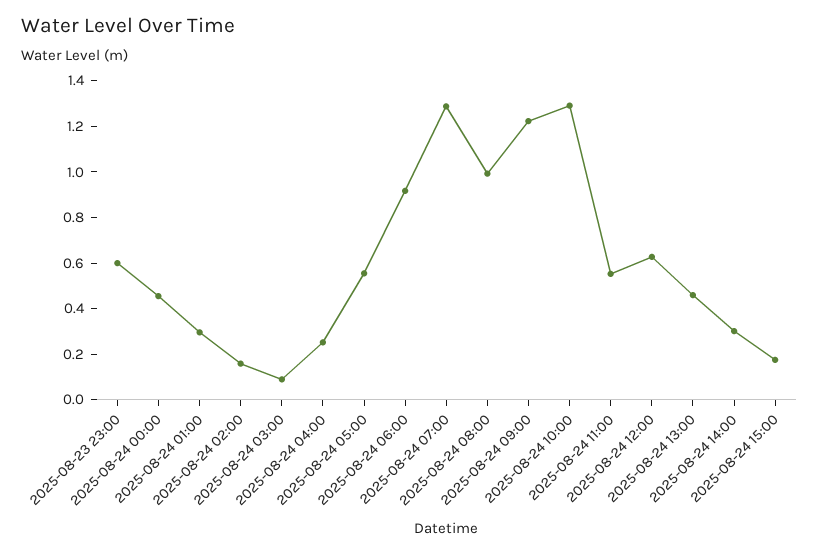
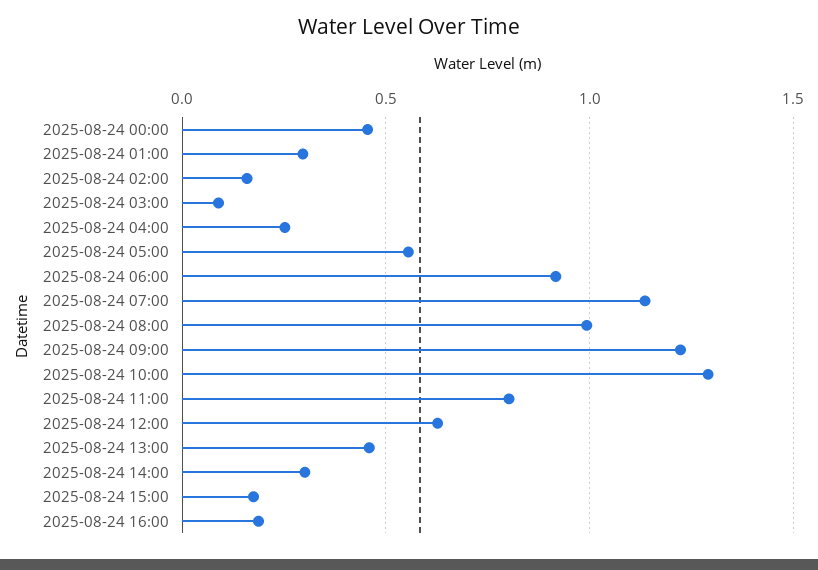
2025-08-23 23:00: 0.6 -> none
2025-08-24 07:00: 1.3 -> 1.15
2025-08-24 11:00: 0.55 -> 0.8
2025-08-24 16:00: none -> 0.2

